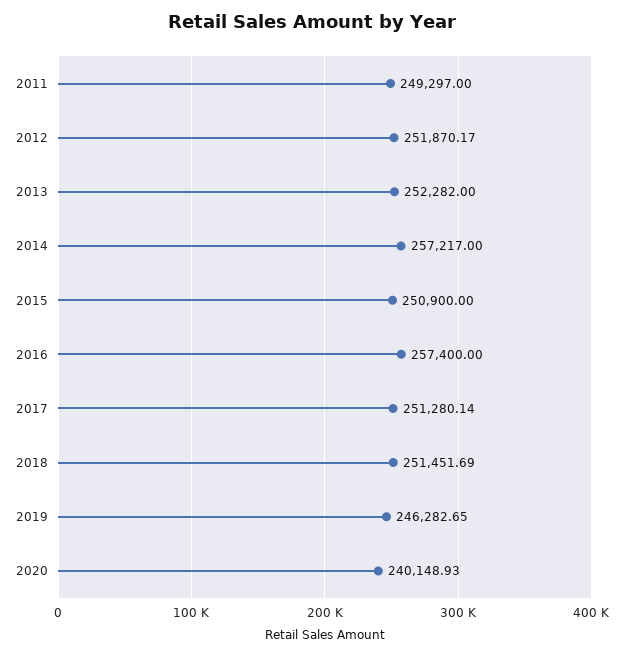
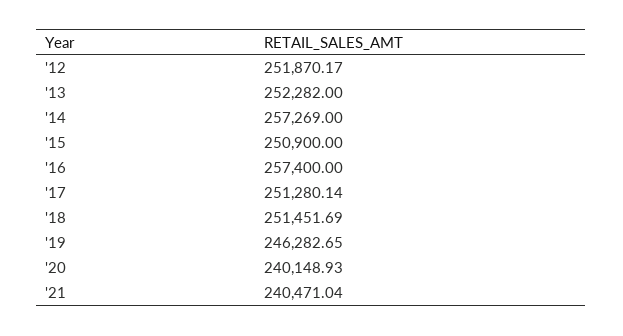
2011: 249297 -> none
2014: 257217 -> 257269
'21: none -> 240471.04

